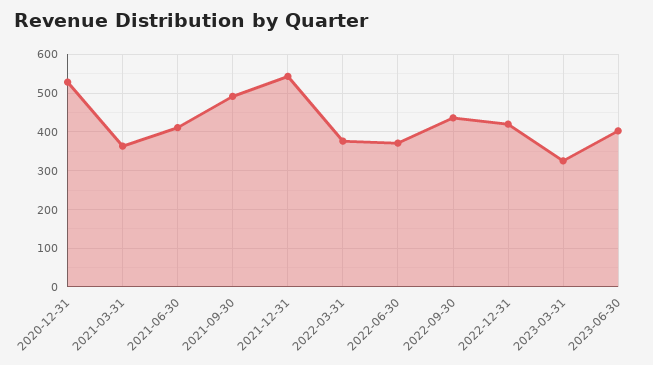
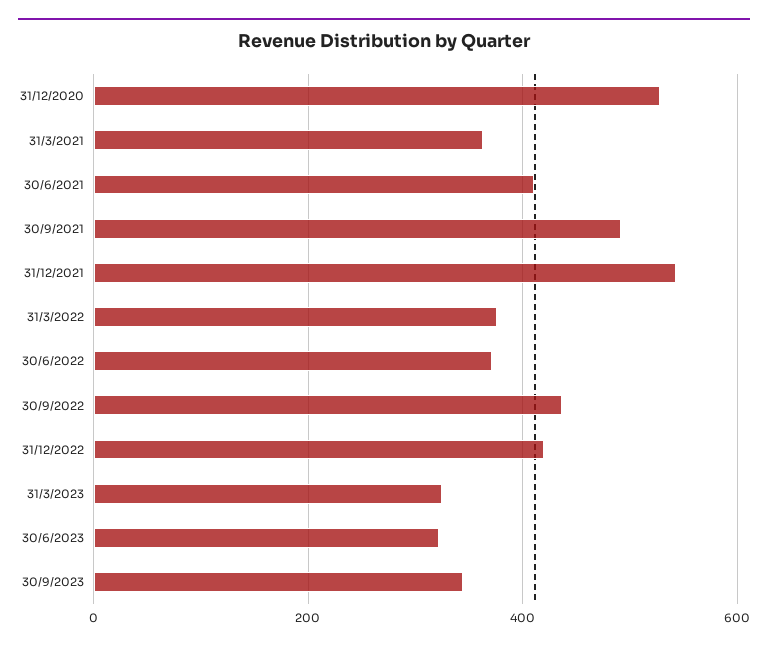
2023-06-30: 400 -> 320
30/9/2023: none -> 340

